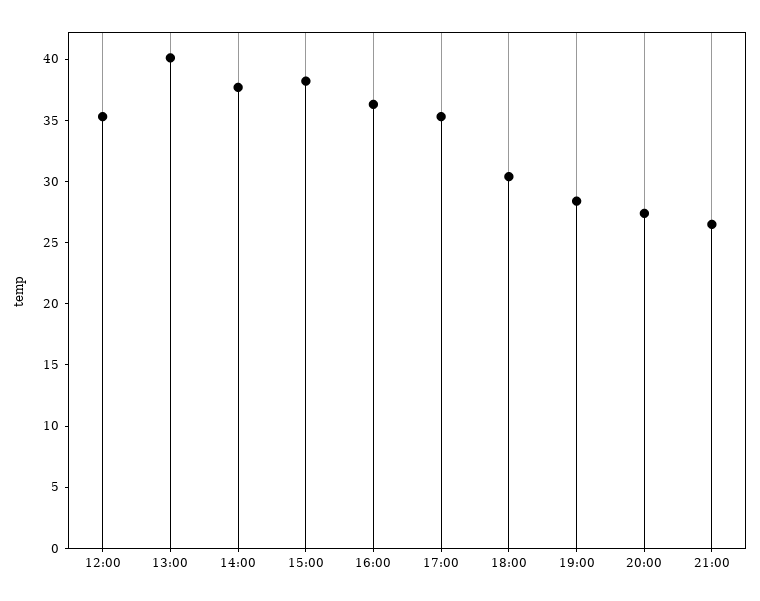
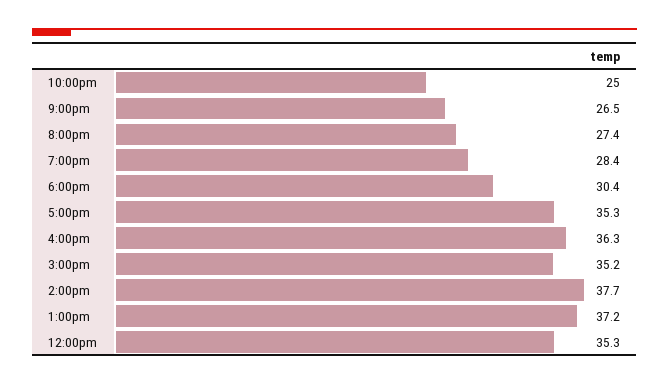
13:00: 40 -> 37.2
15:00: 38 -> 35.2
10:00pm: none -> 25

